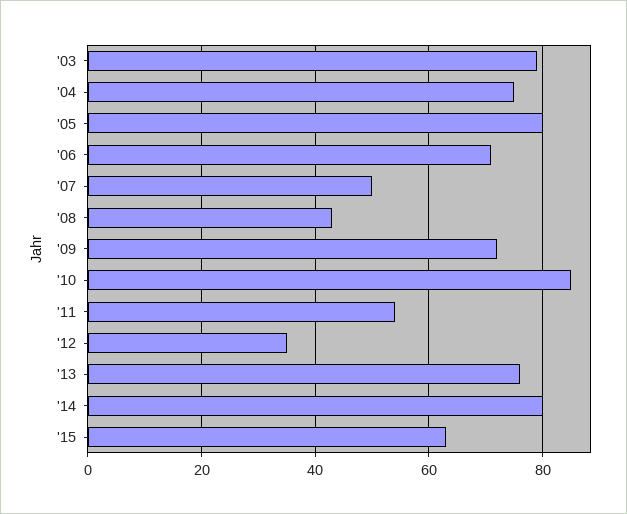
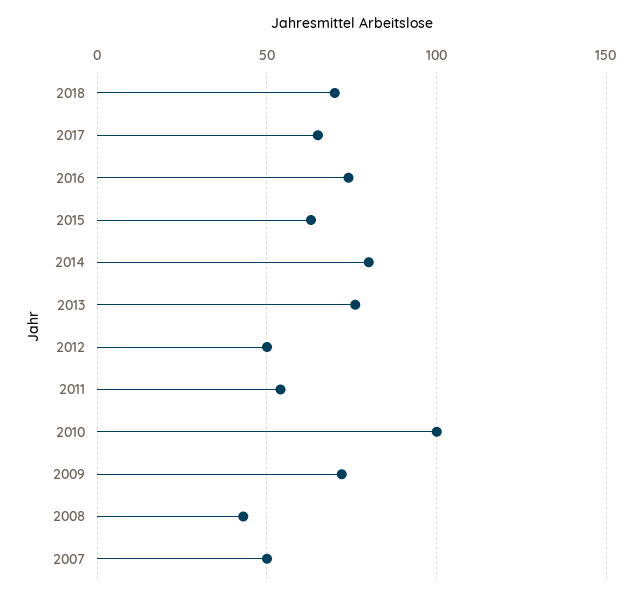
'03: 80 -> none
'04: 75 -> none
'05: 80 -> none
'06: 70 -> none
'10: 85 -> 100
'12: 35 -> 50
2018: none -> 70
2017: none -> 65
2016: none -> 75

